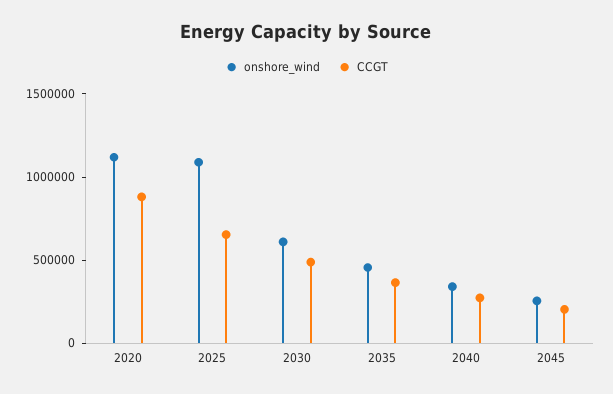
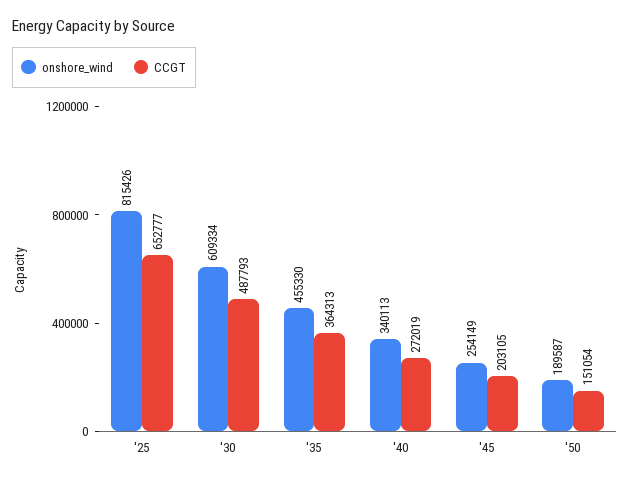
onshore_wind, 2020: 1100000 -> none
CCGT, 2020: 900000 -> none
onshore_wind, 2025: 1100000 -> 815426
onshore_wind, '50: none -> 189587
CCGT, '50: none -> 151054

